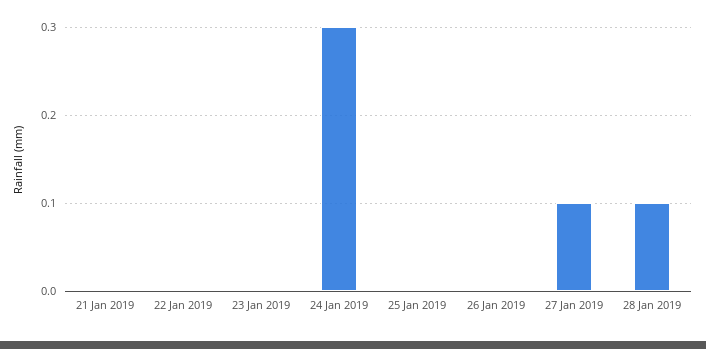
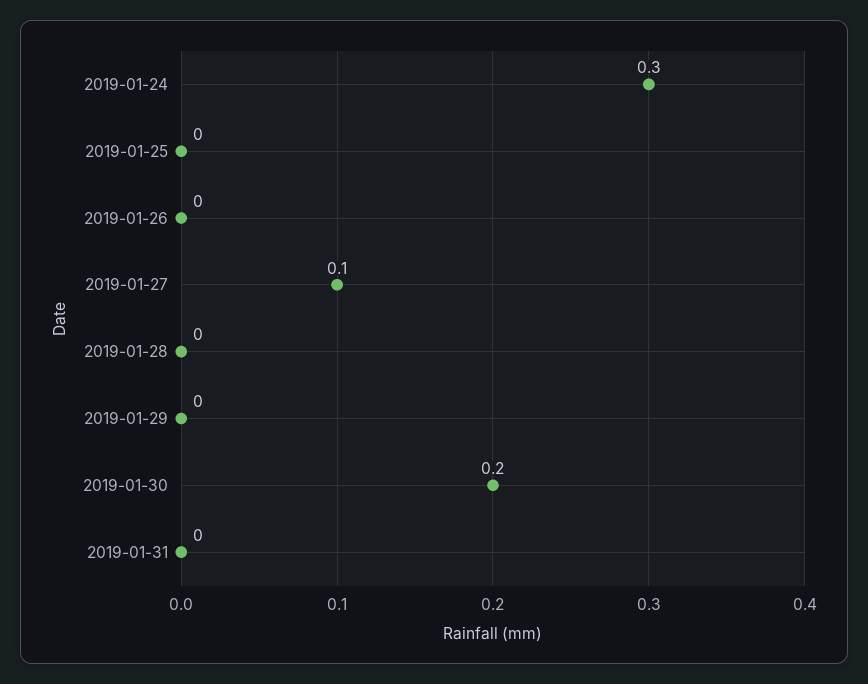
21 Jan 2019: 0 -> none
22 Jan 2019: 0 -> none
23 Jan 2019: 0 -> none
28 Jan 2019: 0.1 -> 0
2019-01-29: none -> 0
2019-01-30: none -> 0.2
2019-01-31: none -> 0

